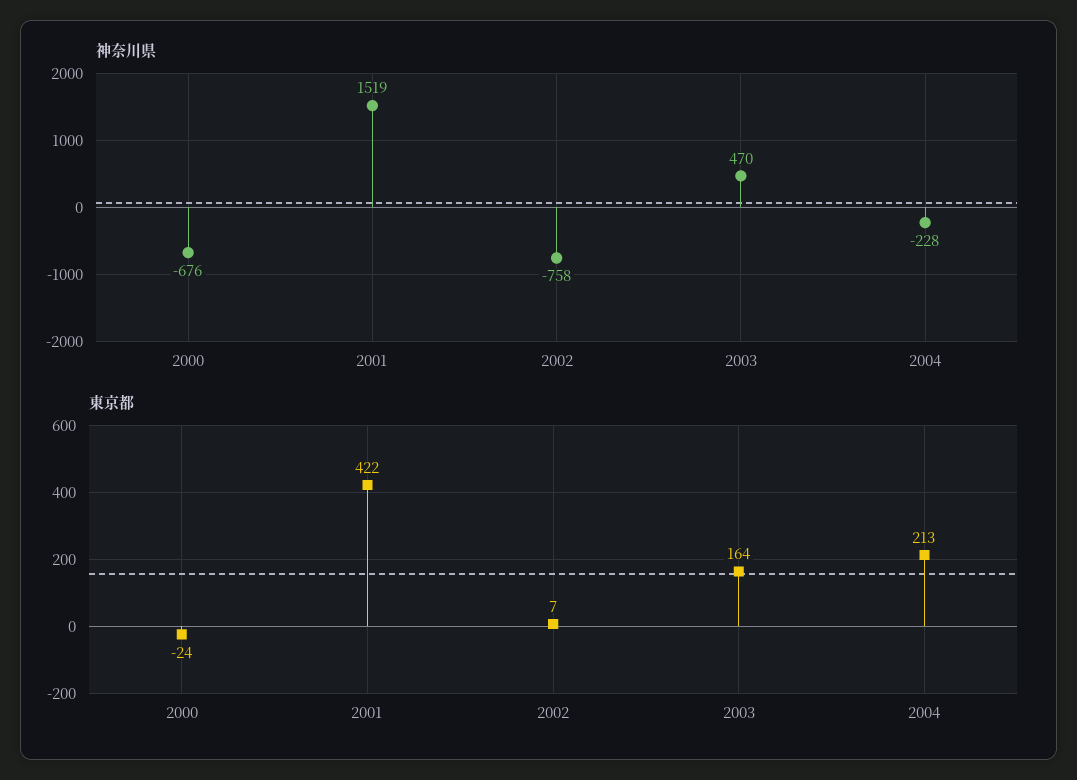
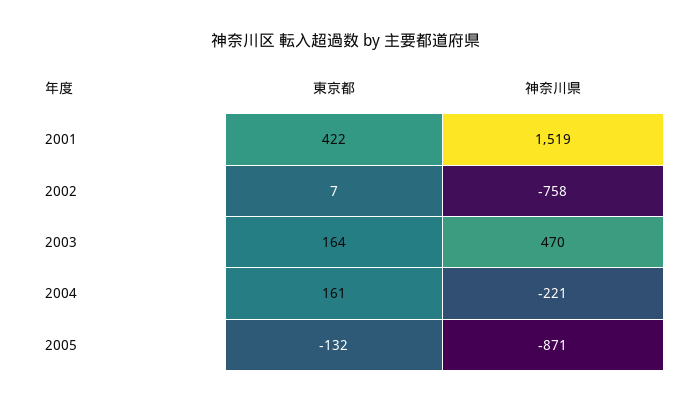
神奈川県, 2000: -676 -> none
神奈川県, 2004: -228 -> -221
東京都, 2000: -24 -> none
東京都, 2004: 213 -> 161
東京都, 2005: none -> -132
神奈川県, 2005: none -> -871

